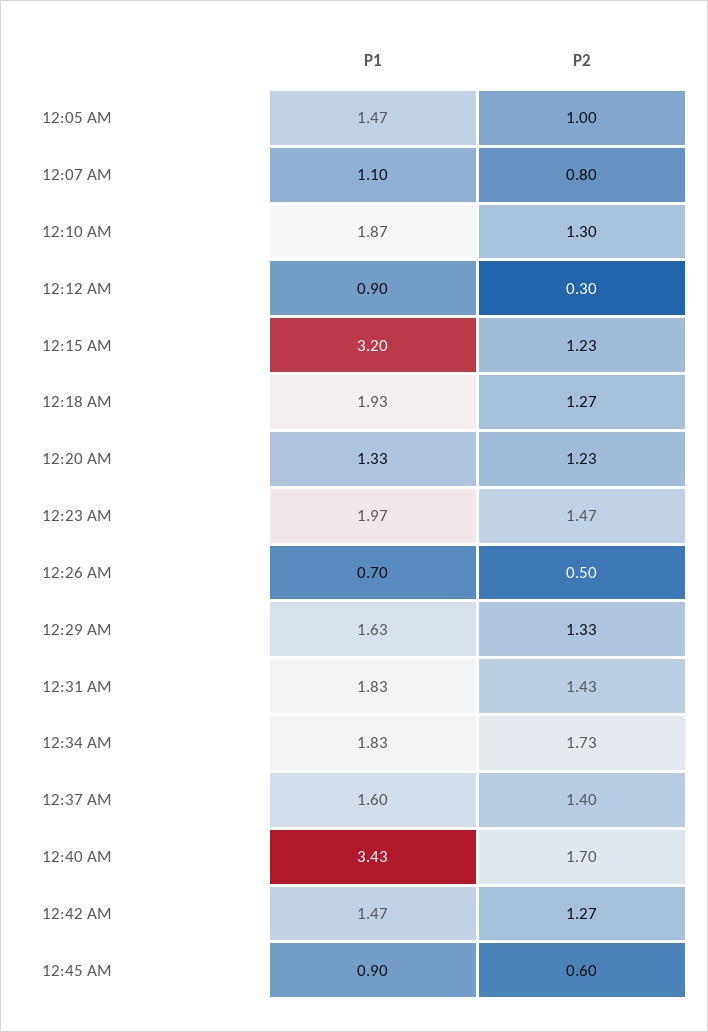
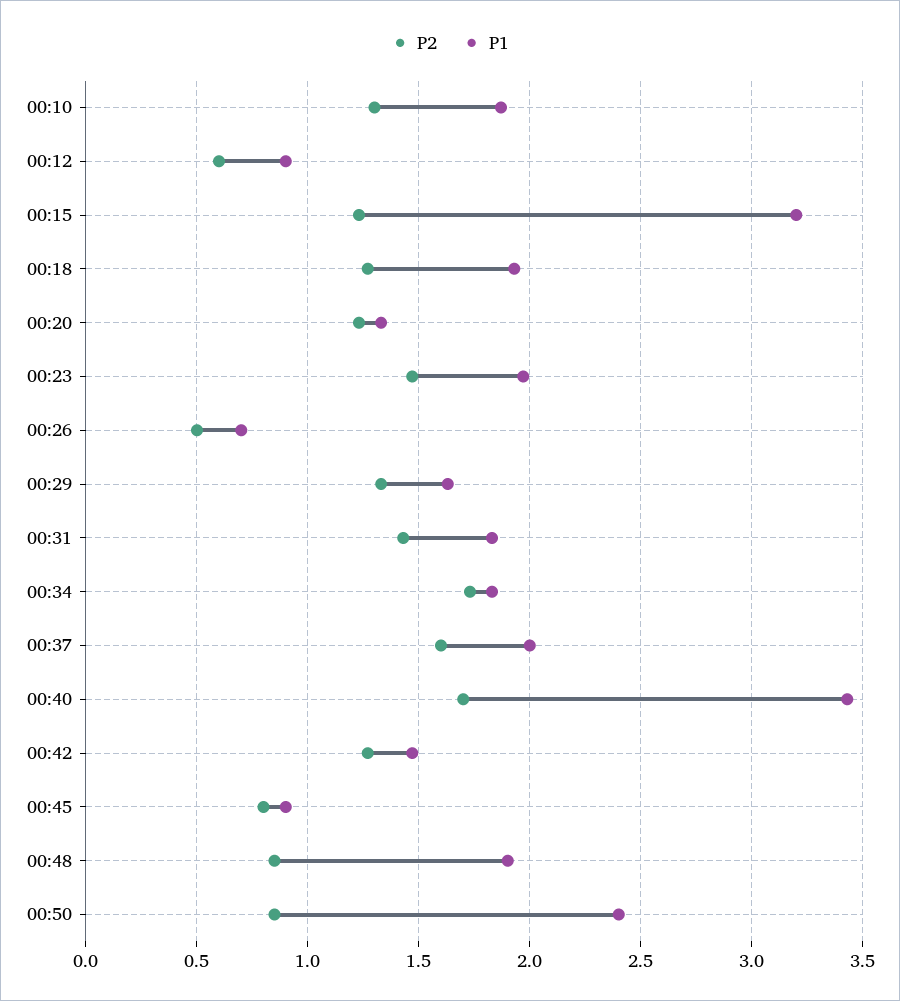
P1, 12:05 AM: 1.47 -> none
P2, 12:05 AM: 1 -> none
P1, 12:07 AM: 1.1 -> none
P2, 12:07 AM: 0.8 -> none
P2, 12:12 AM: 0.3 -> 0.6
P1, 12:37 AM: 1.6 -> 2
P2, 12:37 AM: 1.4 -> 1.6
P2, 12:45 AM: 0.6 -> 0.8
P2, 00:48: none -> 0.85
P1, 00:48: none -> 1.9
P2, 00:50: none -> 0.85
P1, 00:50: none -> 2.4

